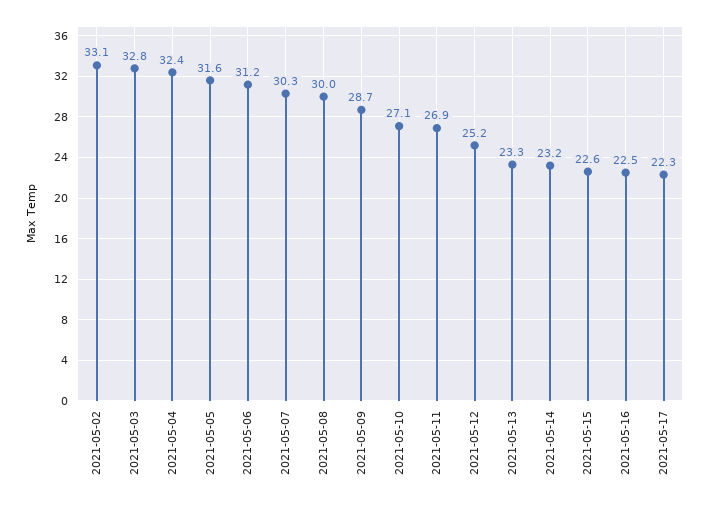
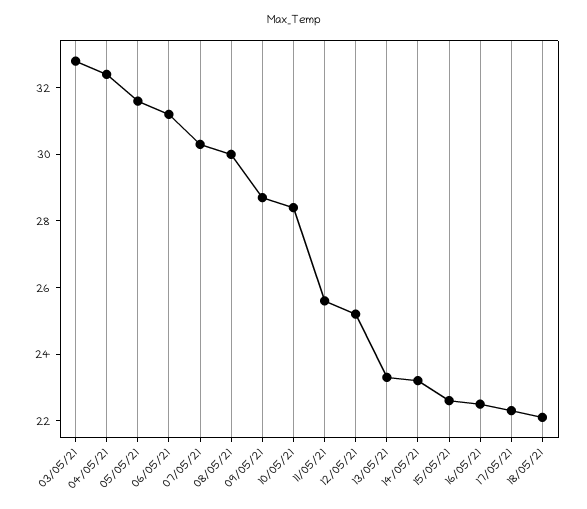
2021-05-02: 33.1 -> none
2021-05-10: 27.1 -> 28.5
2021-05-11: 26.9 -> 25.5
18/05/21: none -> 22

